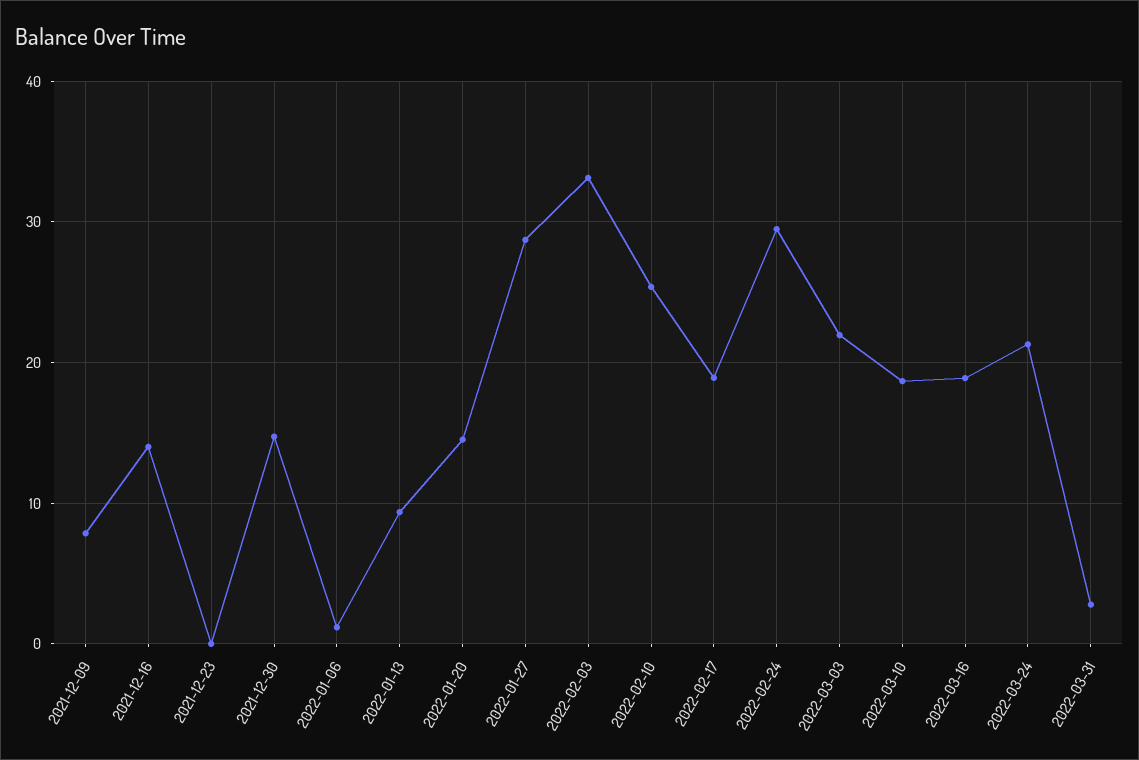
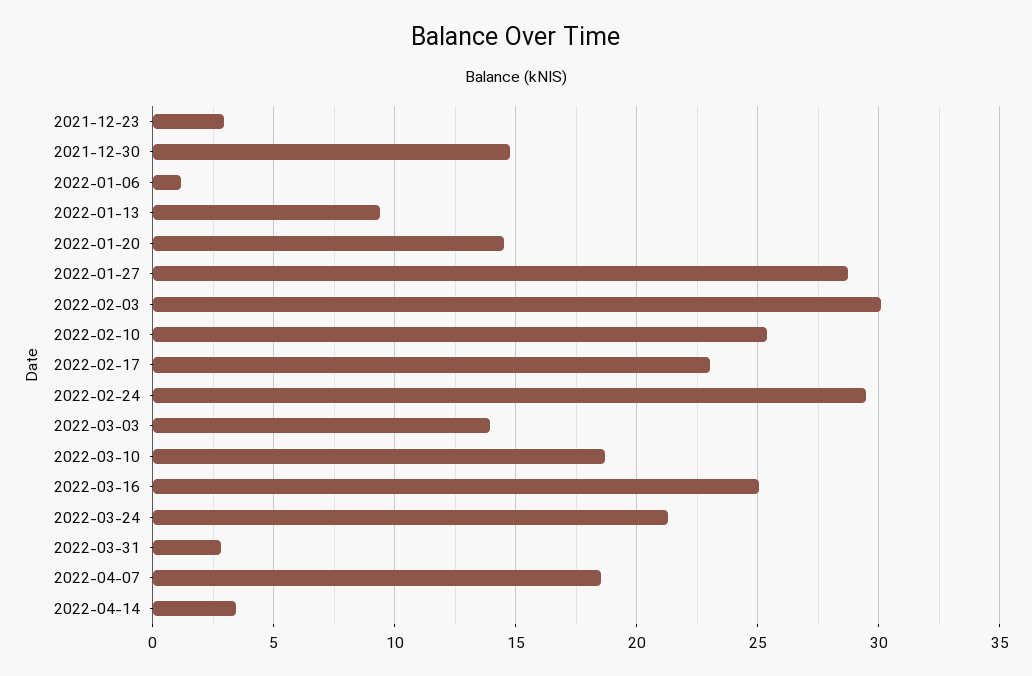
2021-12-09: 8 -> none
2021-12-16: 14 -> none
2021-12-23: 0 -> 3
2022-02-03: 33 -> 30
2022-02-17: 19 -> 23
2022-03-03: 22 -> 14
2022-03-16: 19 -> 25
2022-04-07: none -> 18.5
2022-04-14: none -> 3.5

